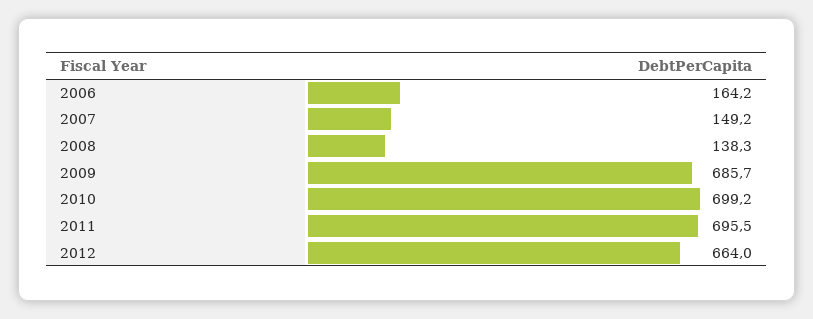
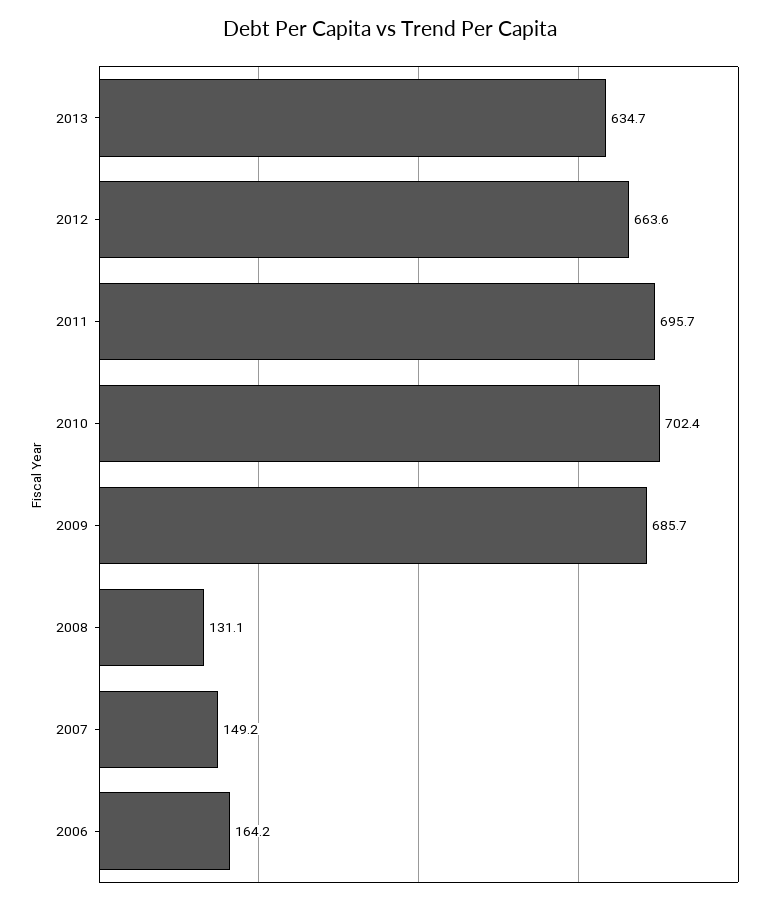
2008: 138.3 -> 131.1
2010: 699.2 -> 702.4
2011: 695.5 -> 695.7
2012: 664 -> 663.6
2013: none -> 634.7

